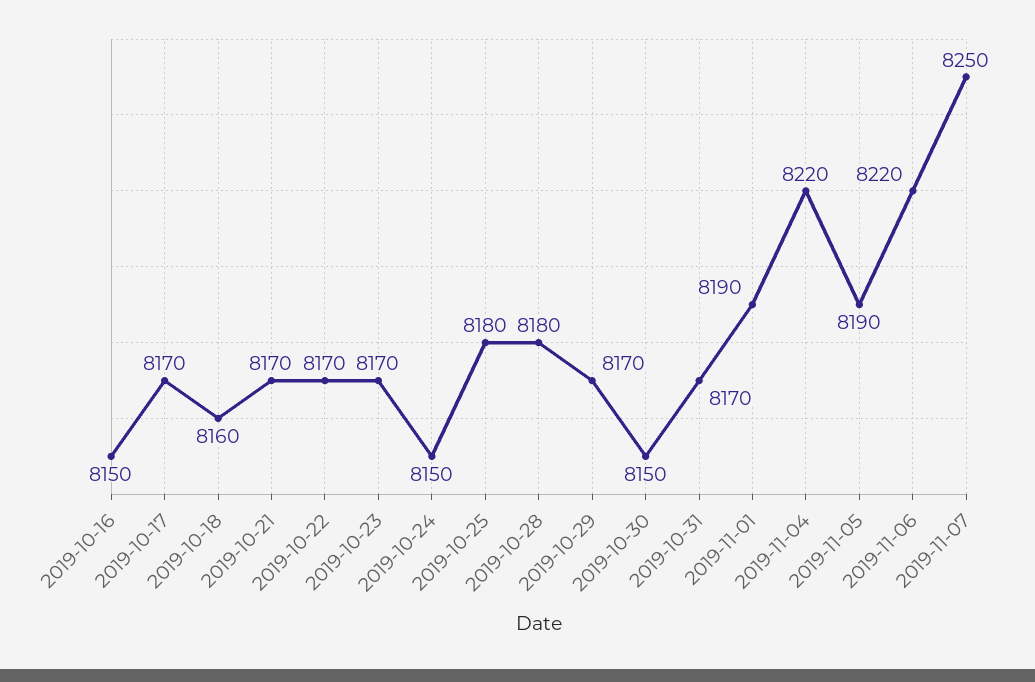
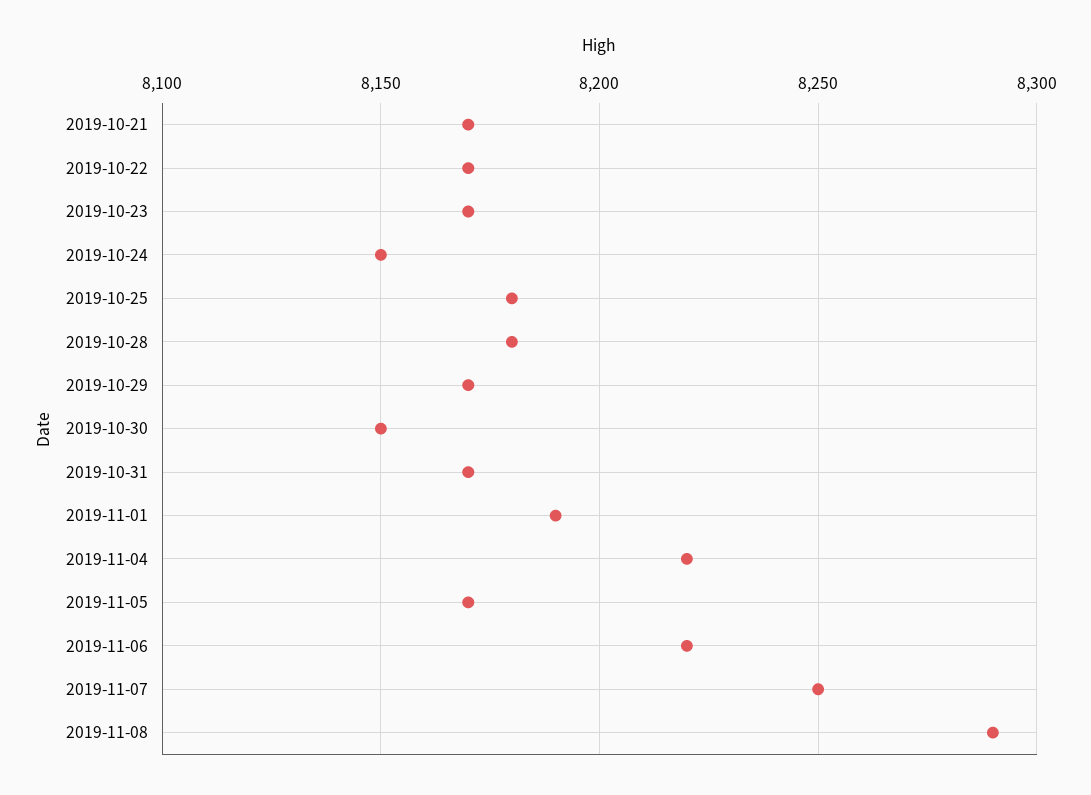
2019-10-16: 8150 -> none
2019-10-17: 8170 -> none
2019-10-18: 8160 -> none
2019-11-05: 8190 -> 8170
2019-11-08: none -> 8290

